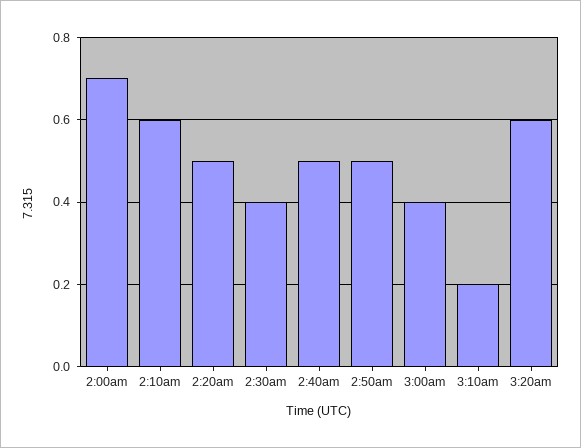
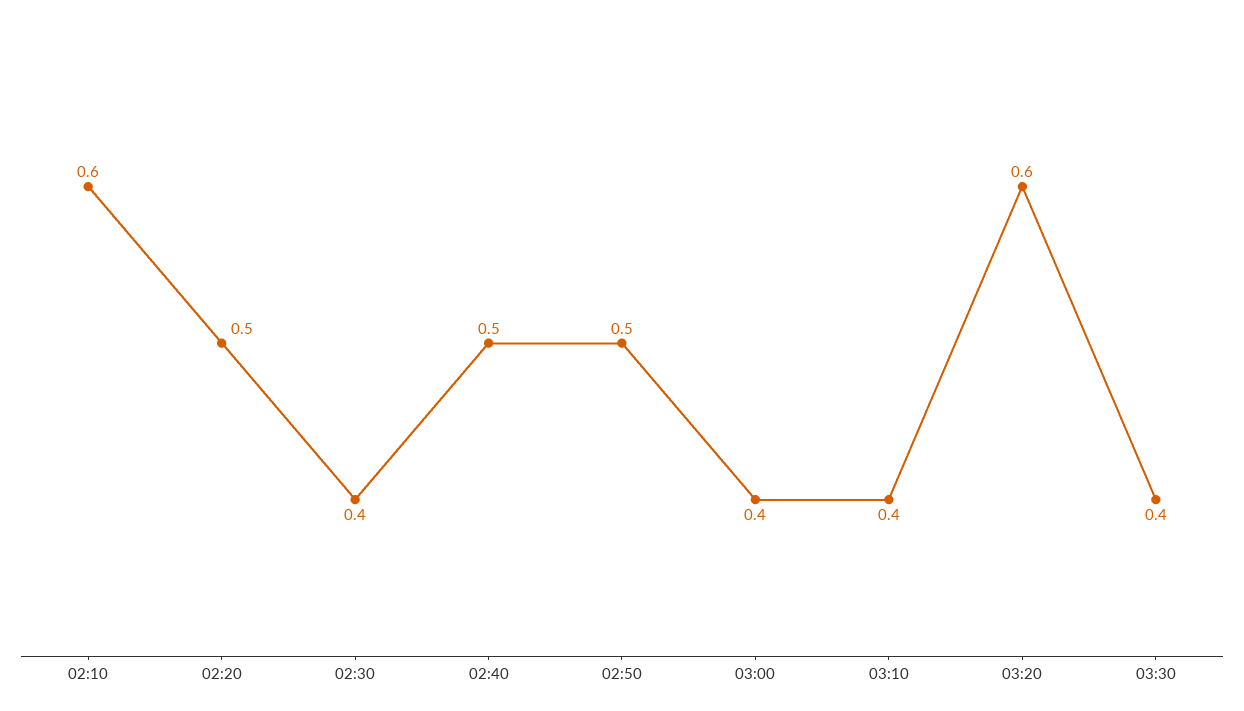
2:00am: 0.7 -> none
3:10am: 0.2 -> 0.4
03:30: none -> 0.4

